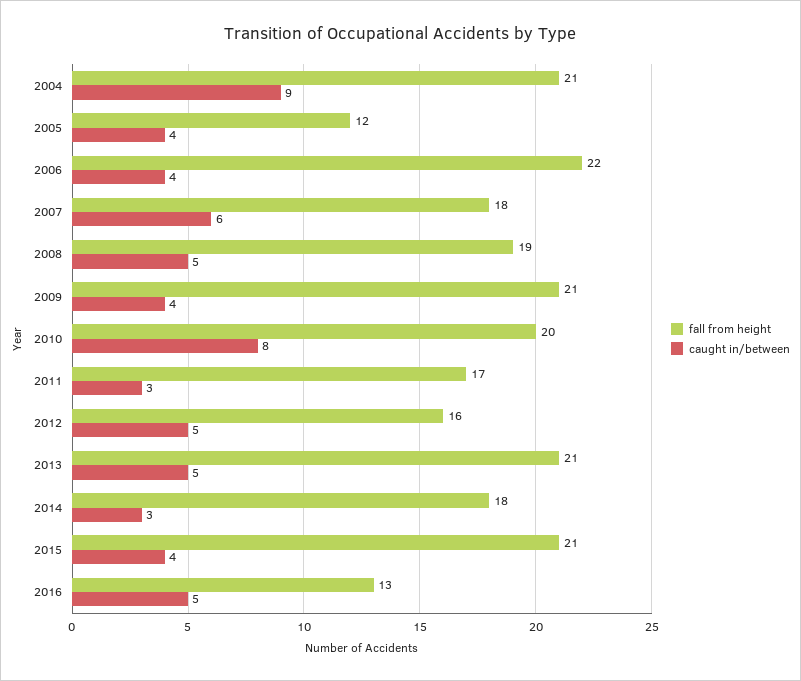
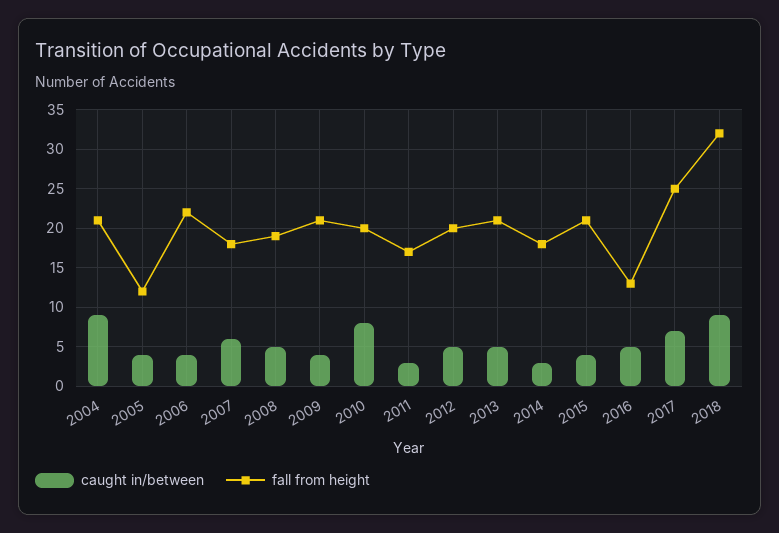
fall from height, 2012: 16 -> 20
caught in/between, 2017: none -> 7
fall from height, 2017: none -> 25
caught in/between, 2018: none -> 9
fall from height, 2018: none -> 32

